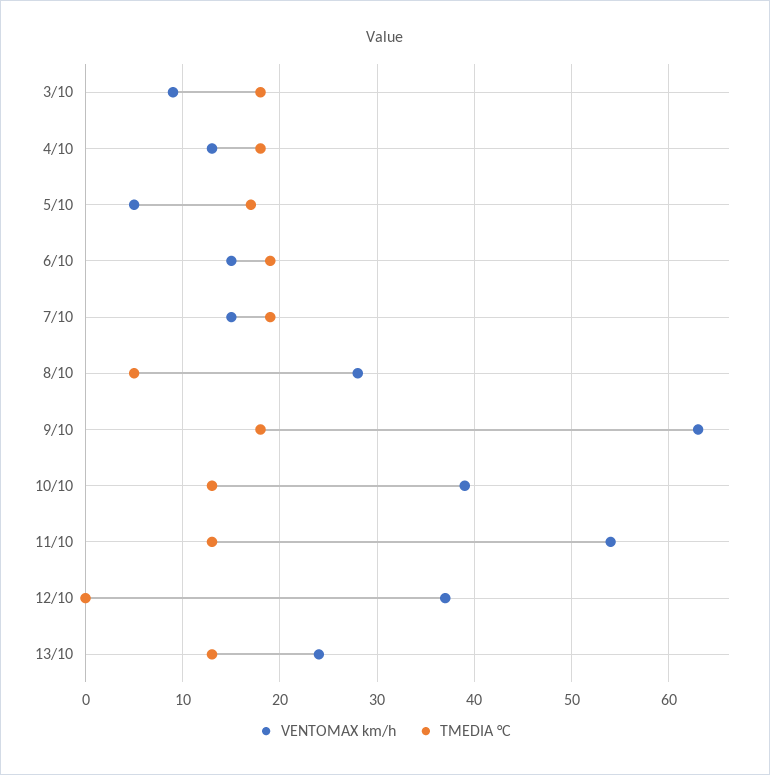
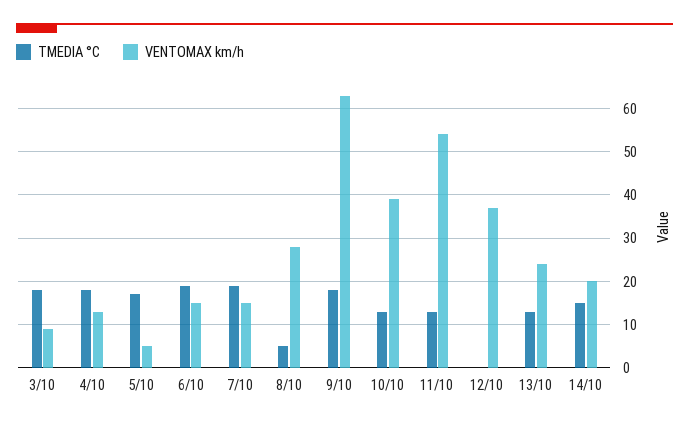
TMEDIA °C, 14/10: none -> 15
VENTOMAX km/h, 14/10: none -> 20

